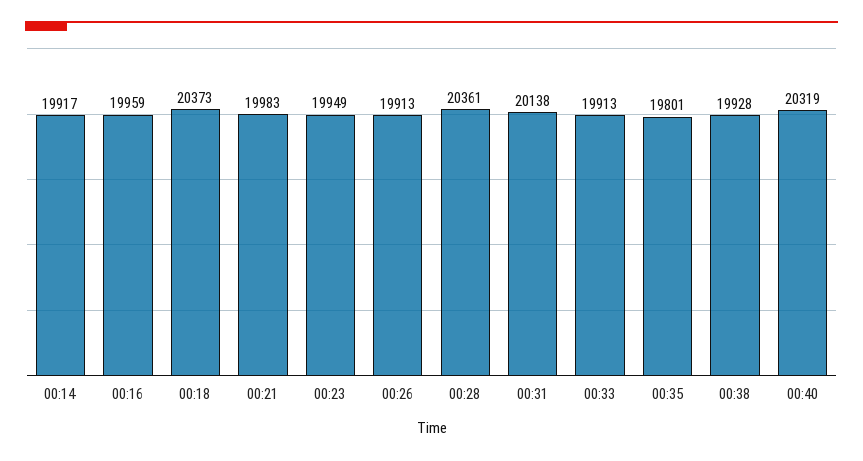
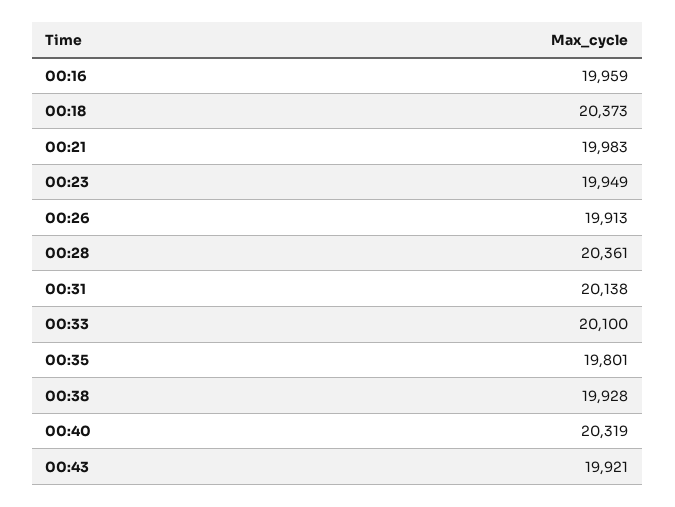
00:14: 19917 -> none
00:33: 19913 -> 20100
00:43: none -> 19921

